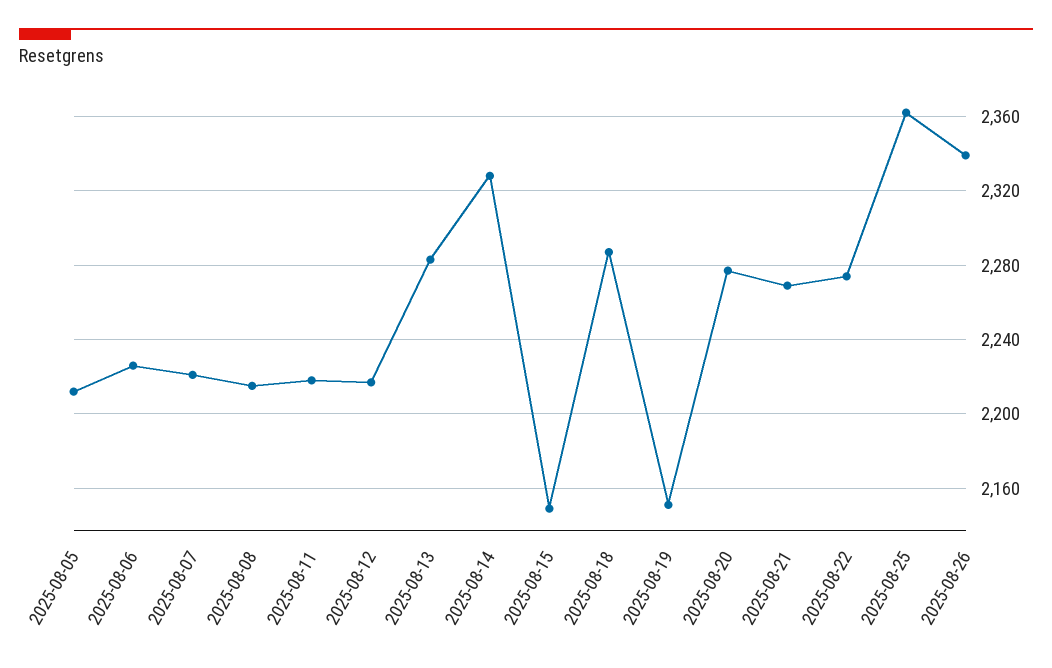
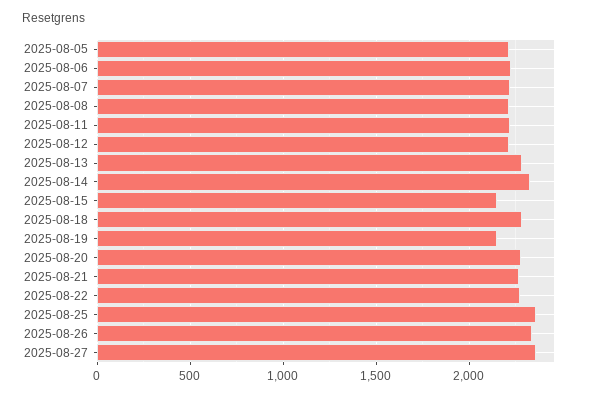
2025-08-27: none -> 2350

